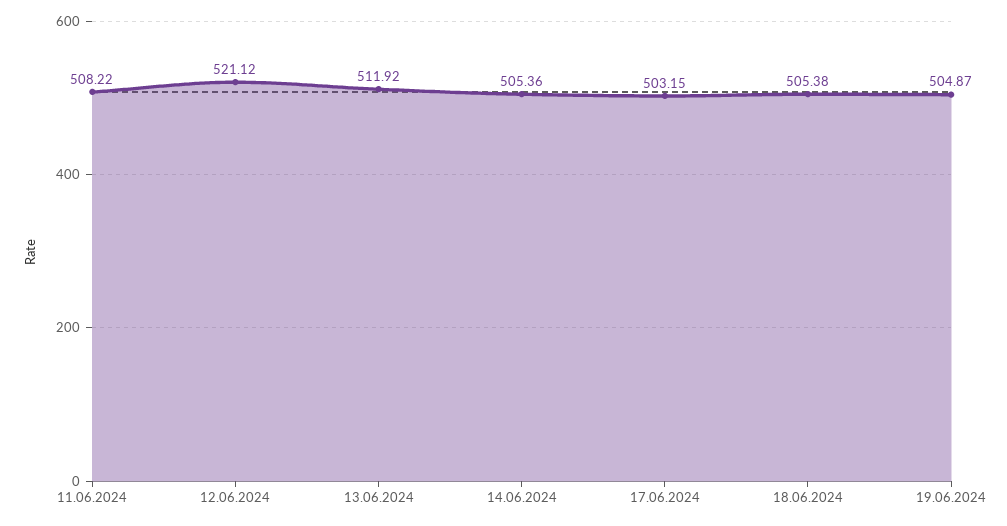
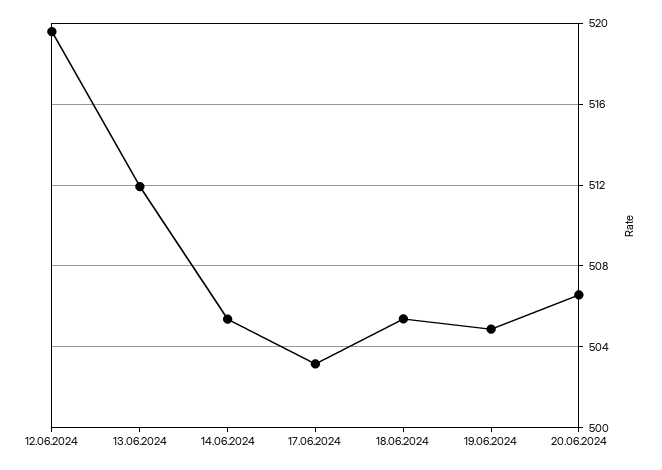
11.06.2024: 508.22 -> none
12.06.2024: 521.12 -> 519.5
20.06.2024: none -> 506.5

